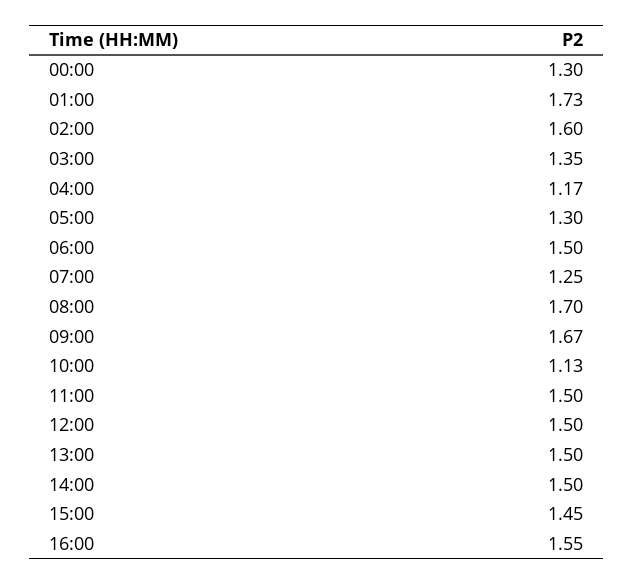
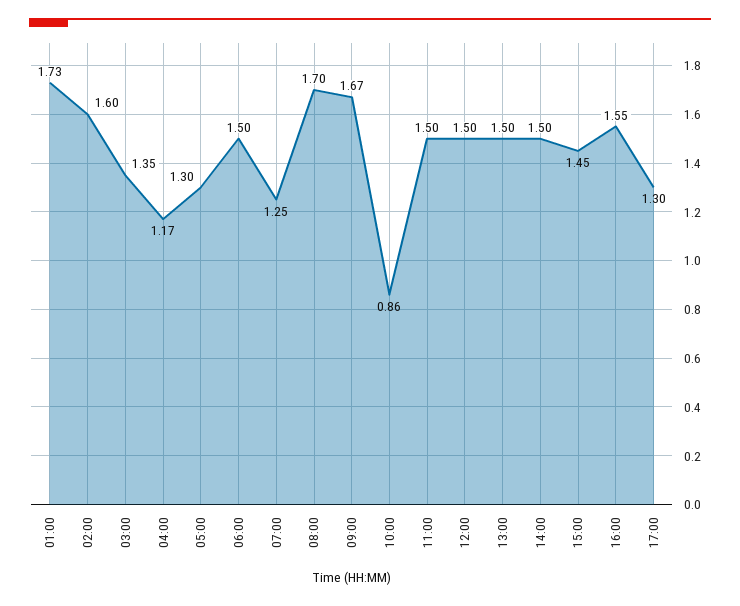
00:00: 1.3 -> none
10:00: 1.13 -> 0.86
17:00: none -> 1.3

